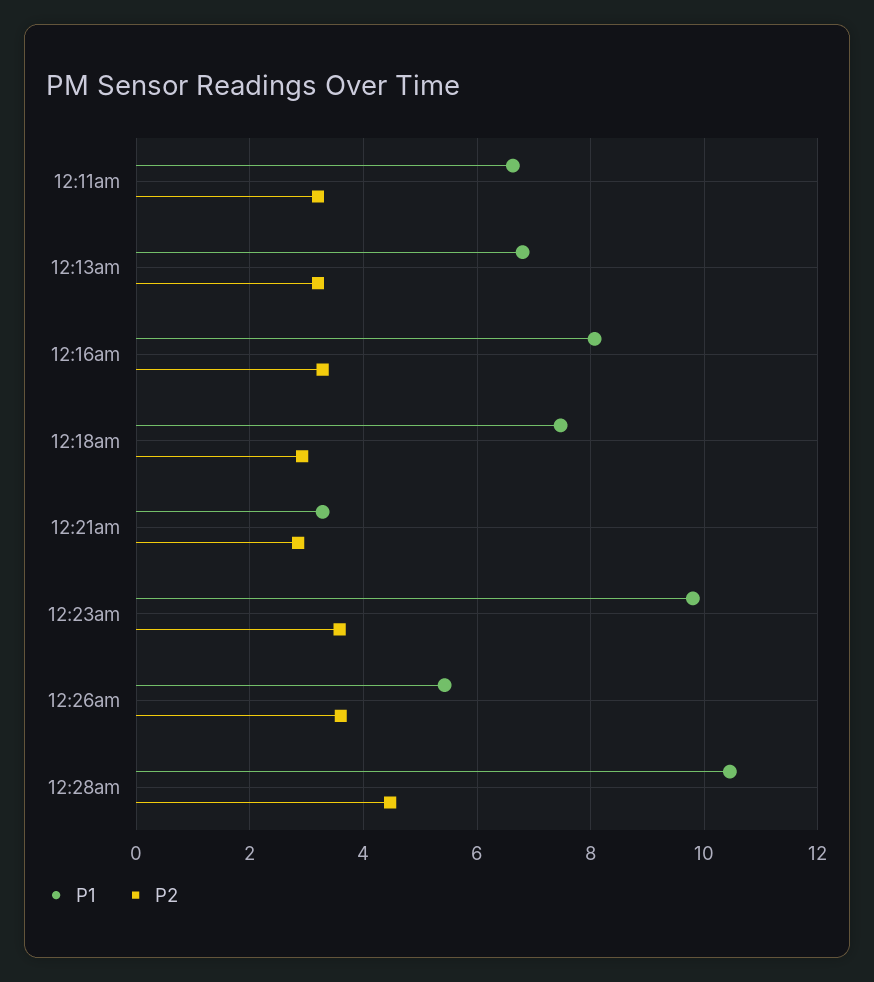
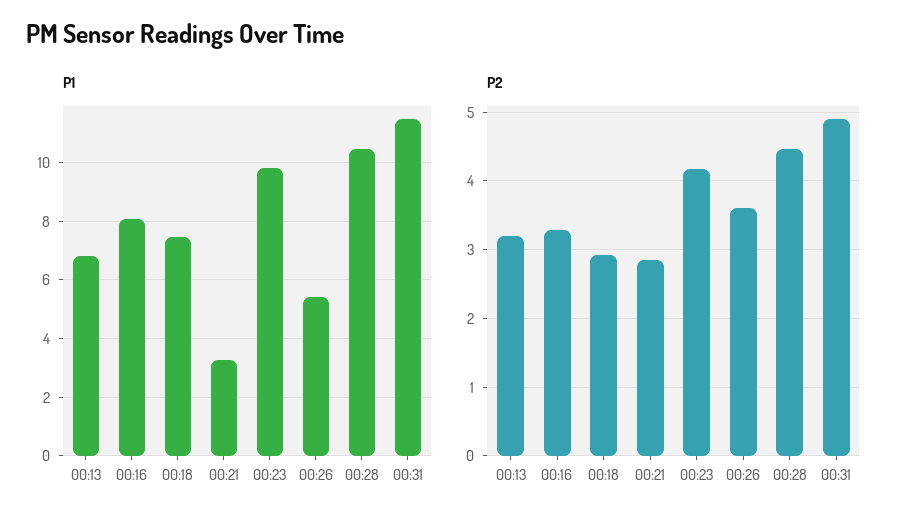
P1, 12:11am: 6.6 -> none
P2, 12:11am: 3.2 -> none
P2, 12:23am: 3.6 -> 4.2
P1, 00:31: none -> 11.5
P2, 00:31: none -> 4.9

